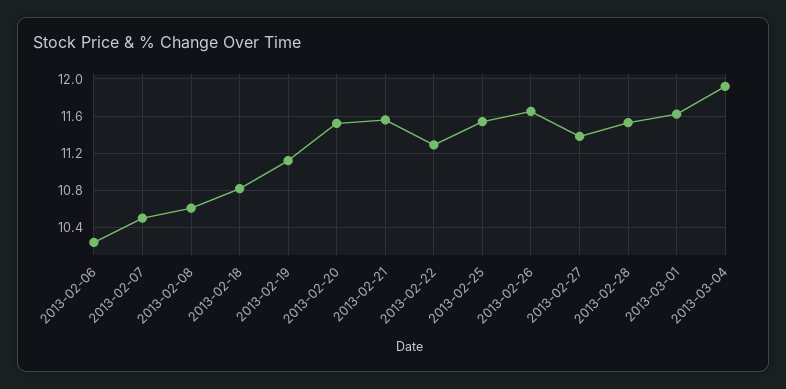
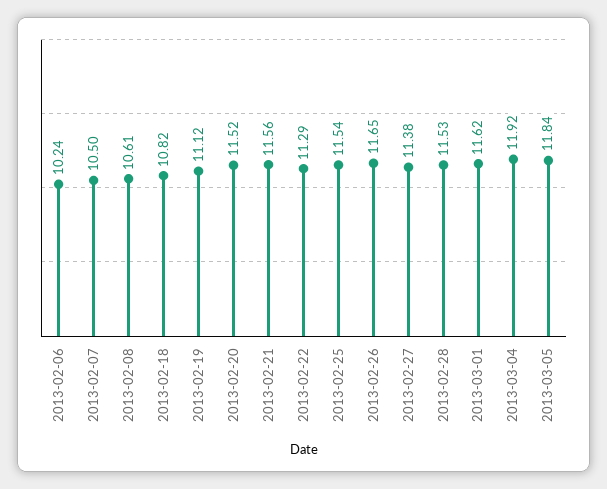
2013-03-05: none -> 11.84

